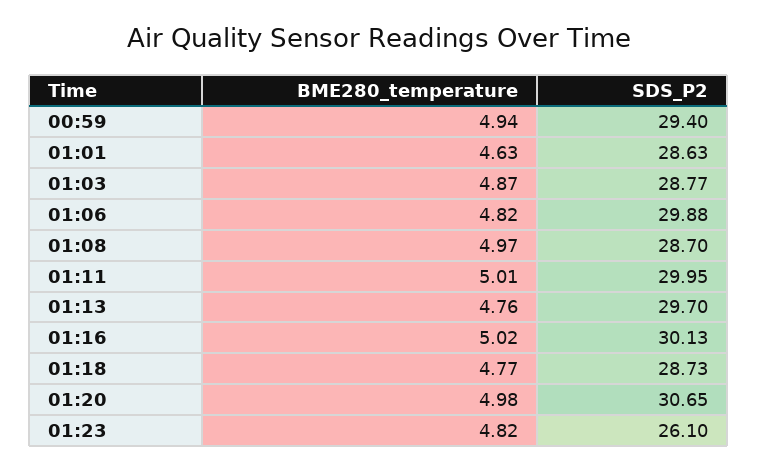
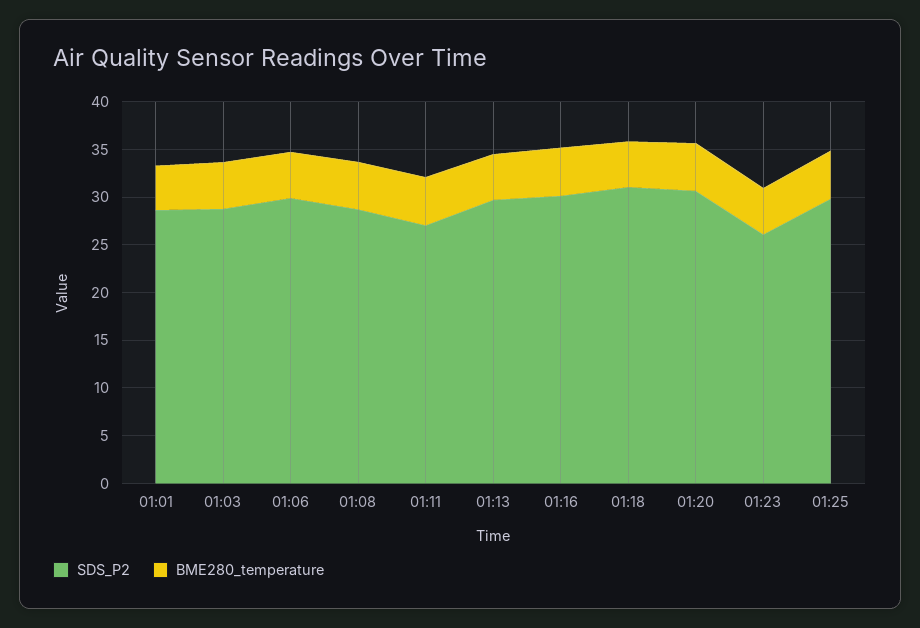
BME280_temperature, 00:59: 4.94 -> none
SDS_P2, 00:59: 29.4 -> none
SDS_P2, 01:11: 29.95 -> 27
SDS_P2, 01:18: 28.73 -> 31
SDS_P2, 01:25: none -> 30
BME280_temperature, 01:25: none -> 5

